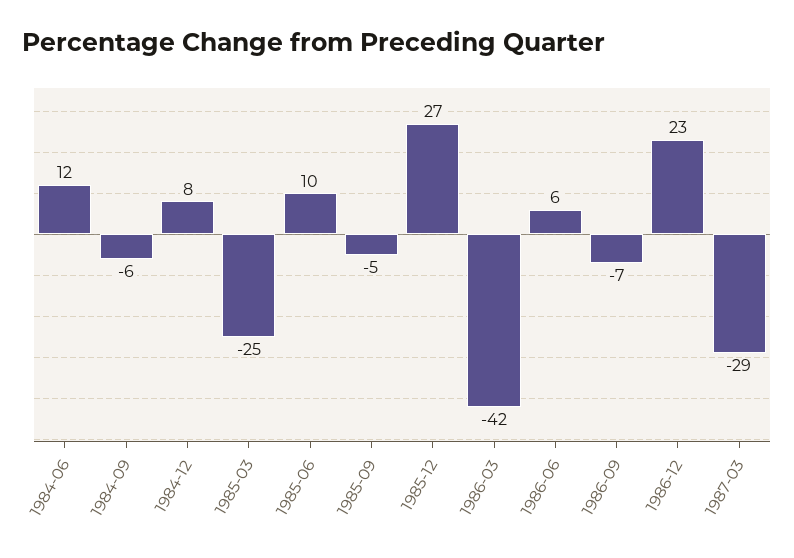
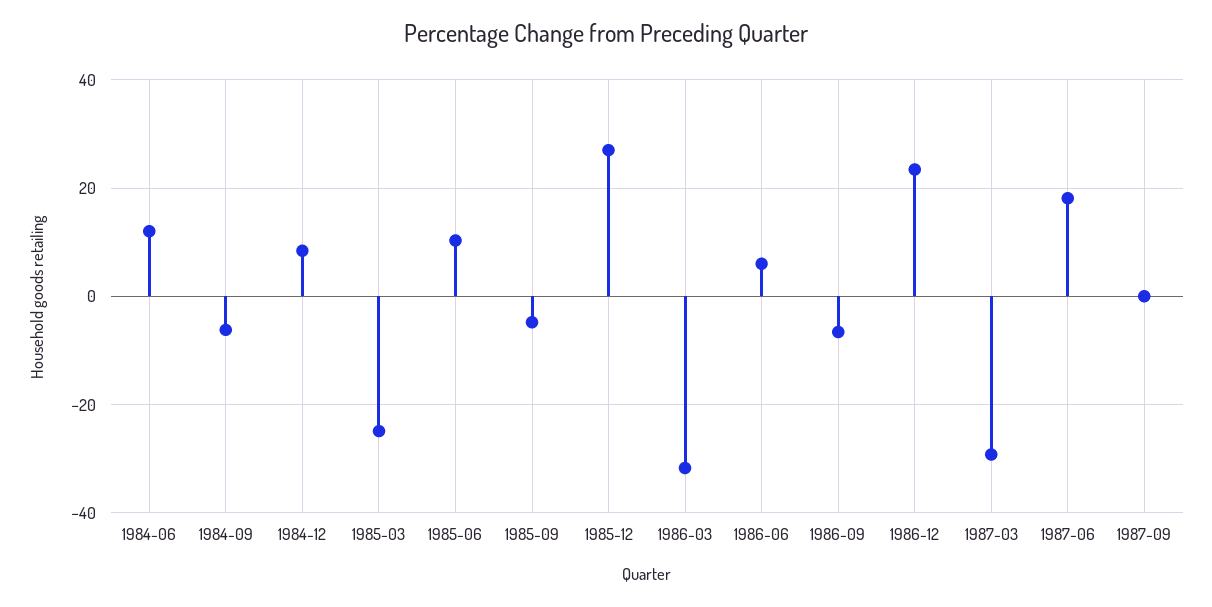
1986-03: -42 -> -32
1987-06: none -> 18
1987-09: none -> 0

